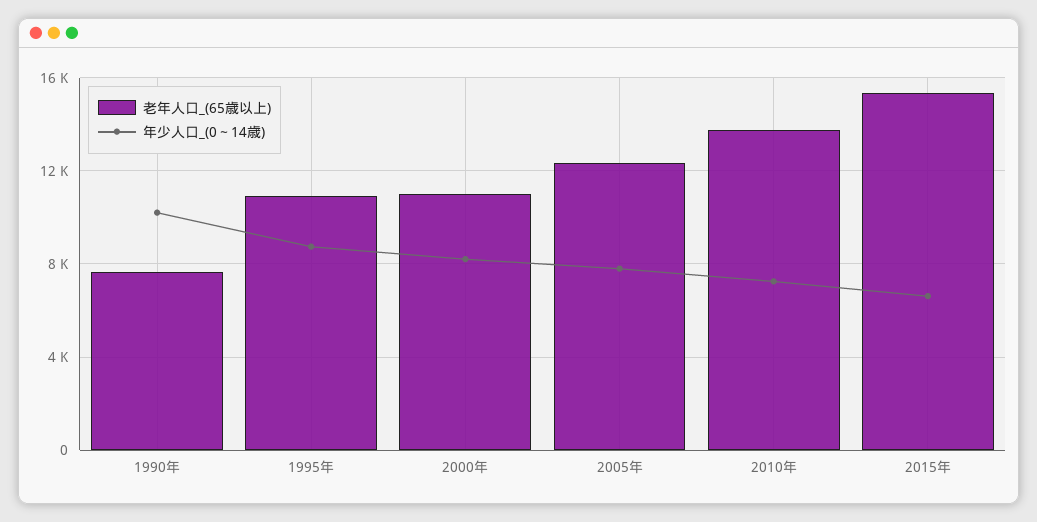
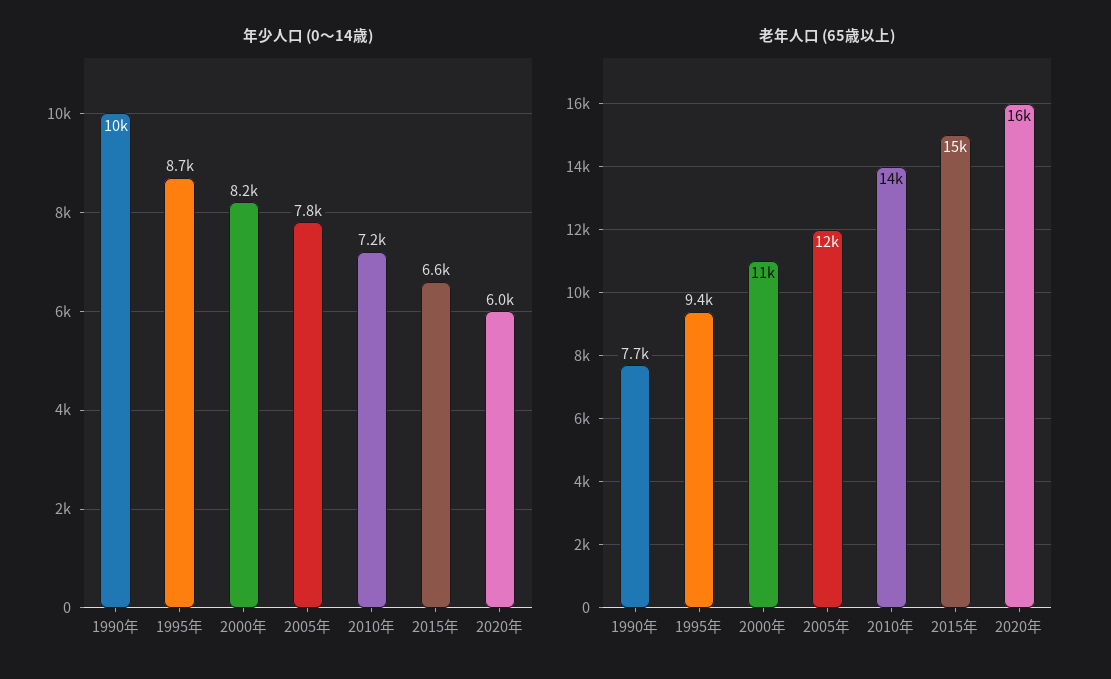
老年人口_(65歳以上), 1995年: 11000 -> 9400
年少人口_(0～14歳), 2020年: none -> 6000
老年人口_(65歳以上), 2020年: none -> 16000

